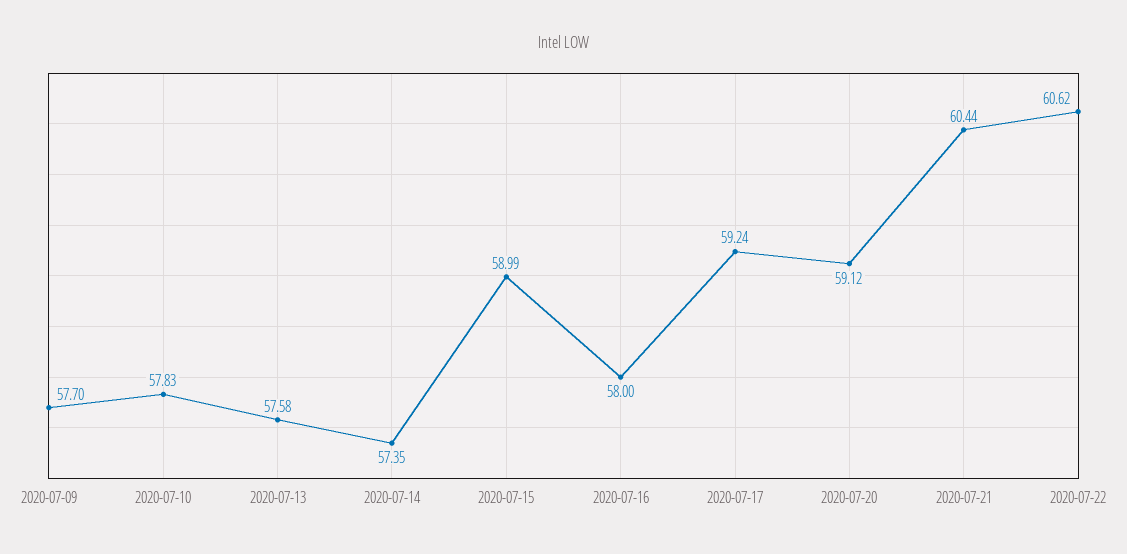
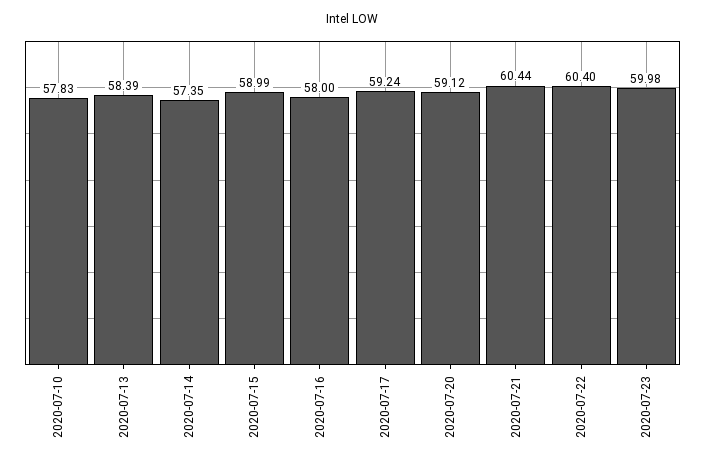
2020-07-09: 57.7 -> none
2020-07-13: 57.58 -> 58.39
2020-07-22: 60.62 -> 60.4
2020-07-23: none -> 59.98

